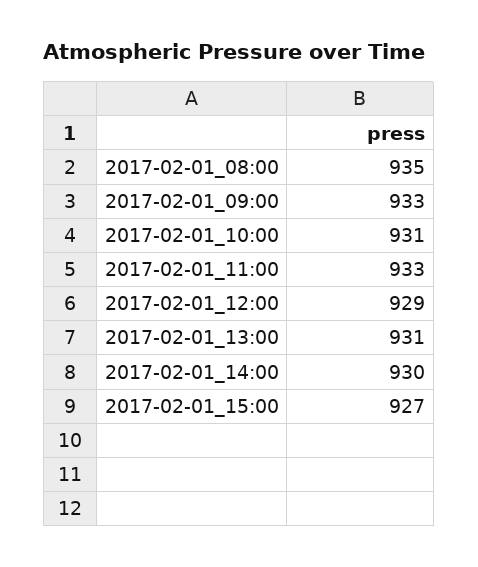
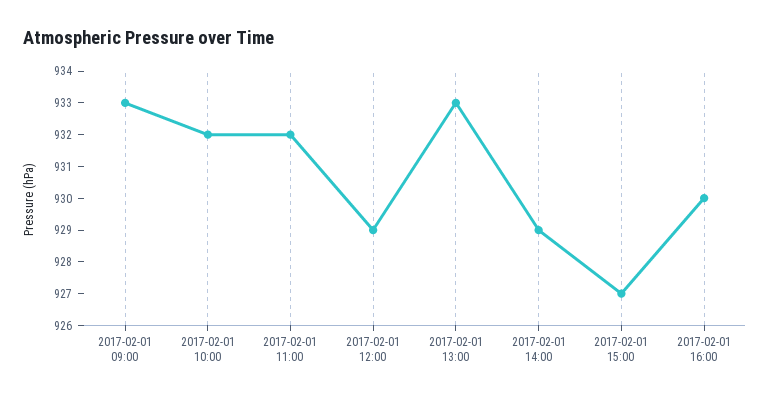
2017-02-01_08:00: 935 -> none
2017-02-01_10:00: 931 -> 932
2017-02-01_11:00: 933 -> 932
2017-02-01_13:00: 931 -> 933
2017-02-01_14:00: 930 -> 929
2017-02-01 16:00: none -> 930

